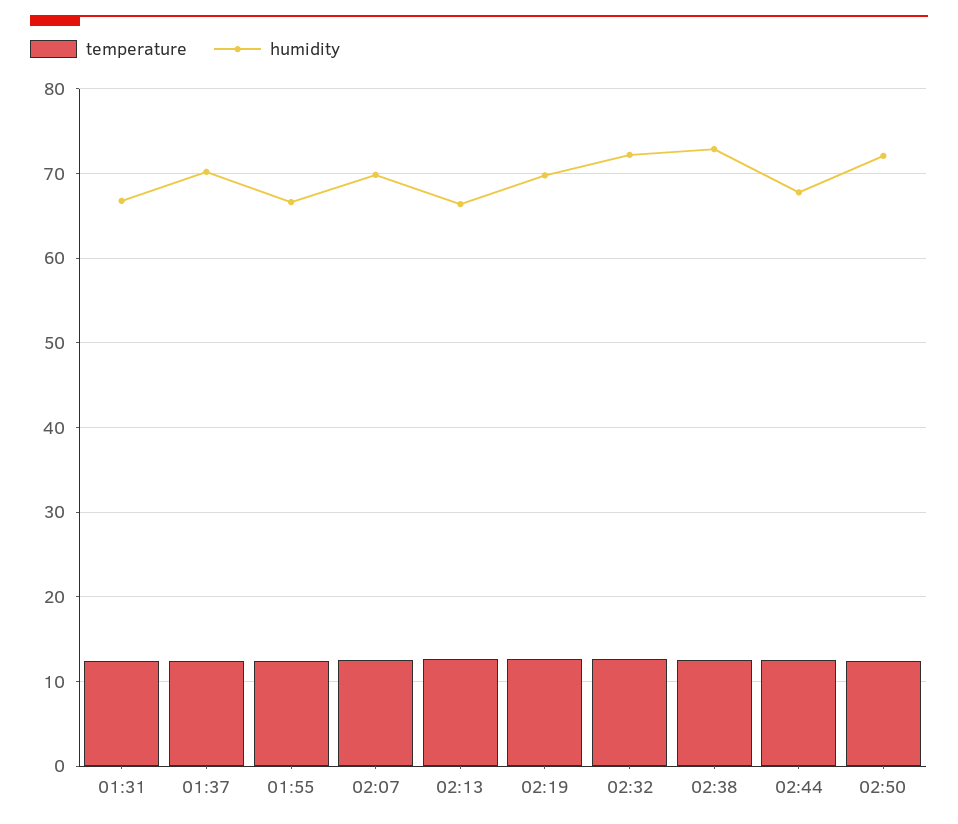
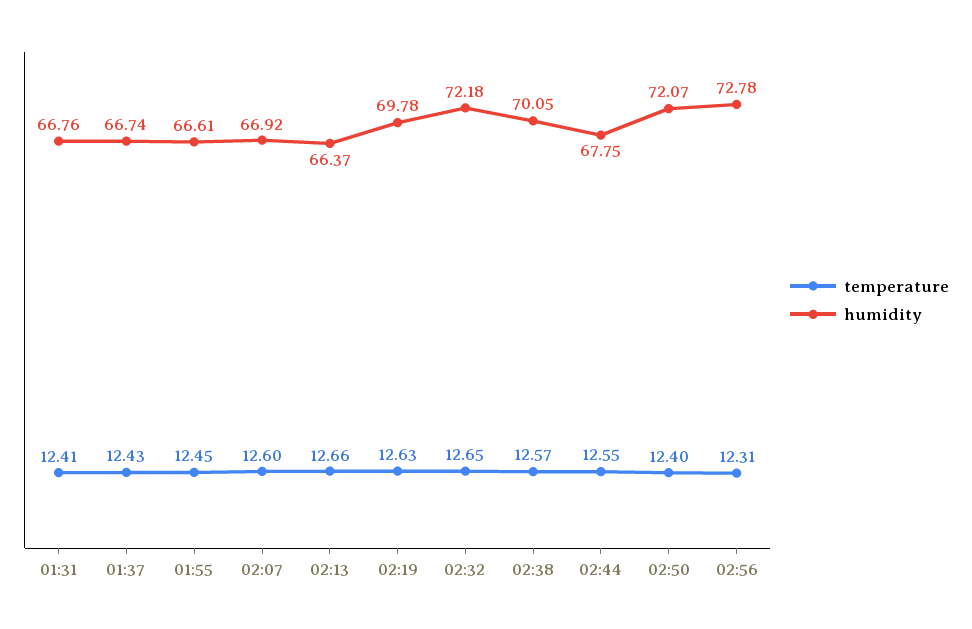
humidity, 01:37: 70 -> 66.74
humidity, 02:07: 70 -> 66.92
humidity, 02:38: 73 -> 70.05
temperature, 02:56: none -> 12.31
humidity, 02:56: none -> 72.78

